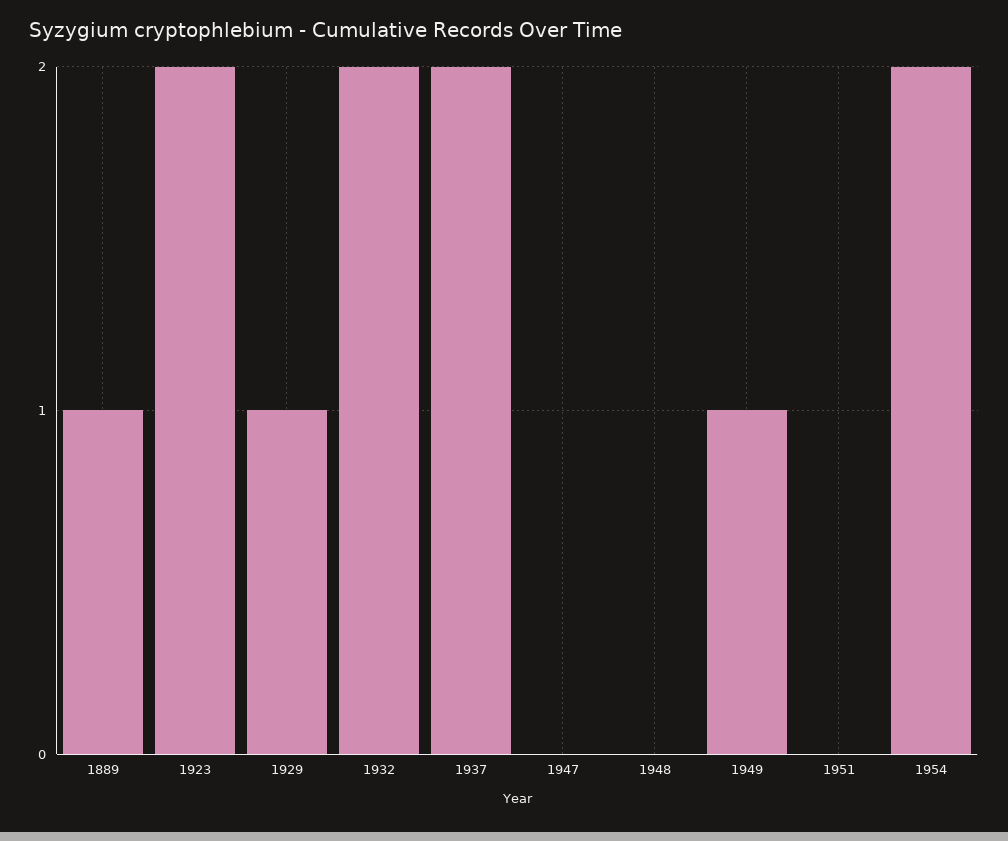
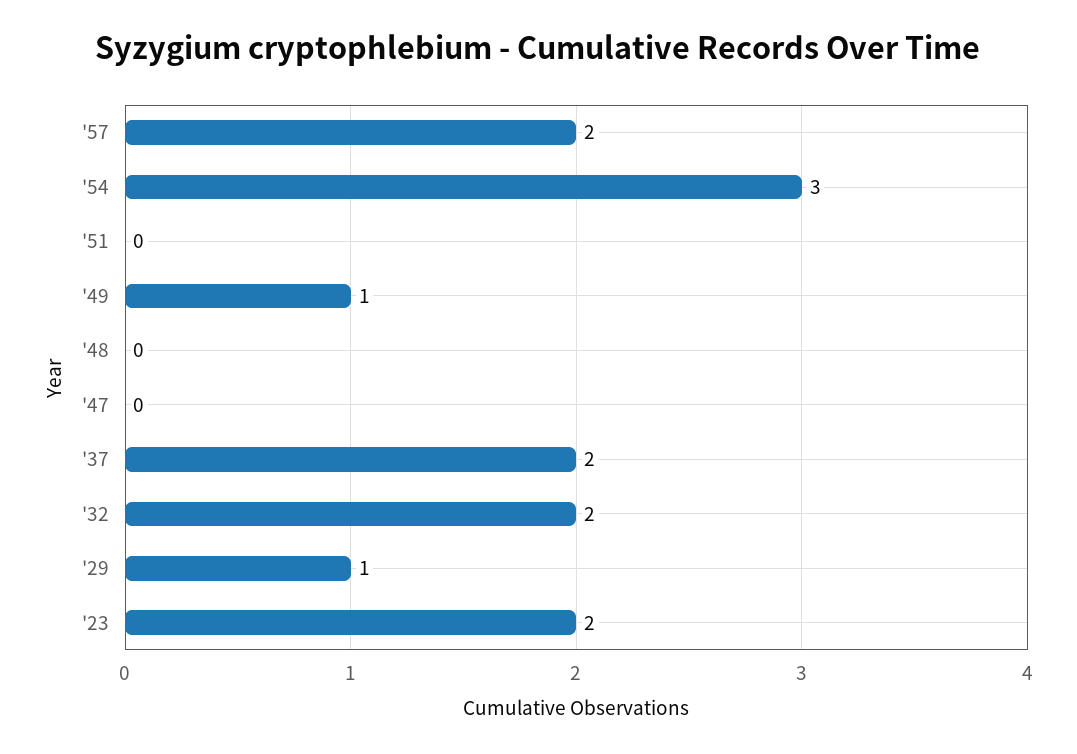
1889: 1 -> none
1954: 2 -> 3
'57: none -> 2

